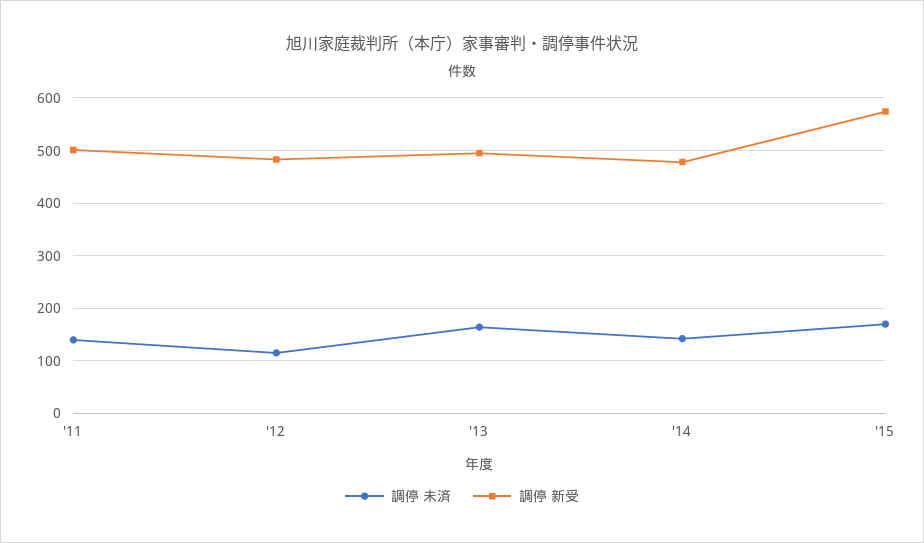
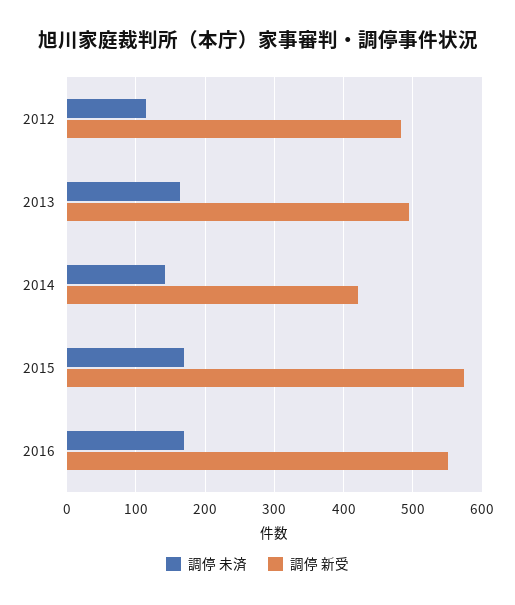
調停 未済, '11: 140 -> none
調停 新受, '11: 500 -> none
調停 新受, '14: 480 -> 420
調停 未済, 2016: none -> 170
調停 新受, 2016: none -> 550

